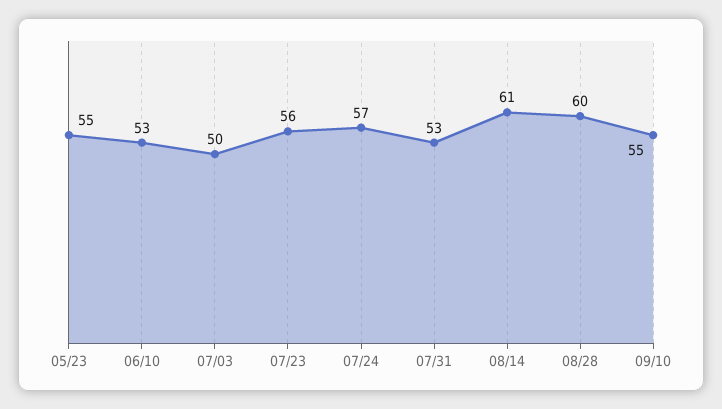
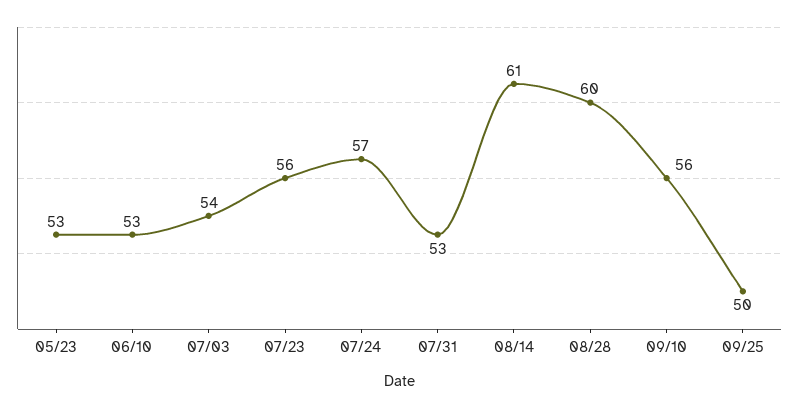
05/23: 55 -> 53
07/03: 50 -> 54
09/10: 55 -> 56
09/25: none -> 50

